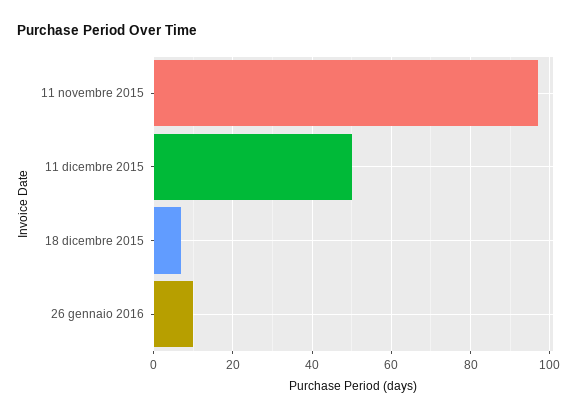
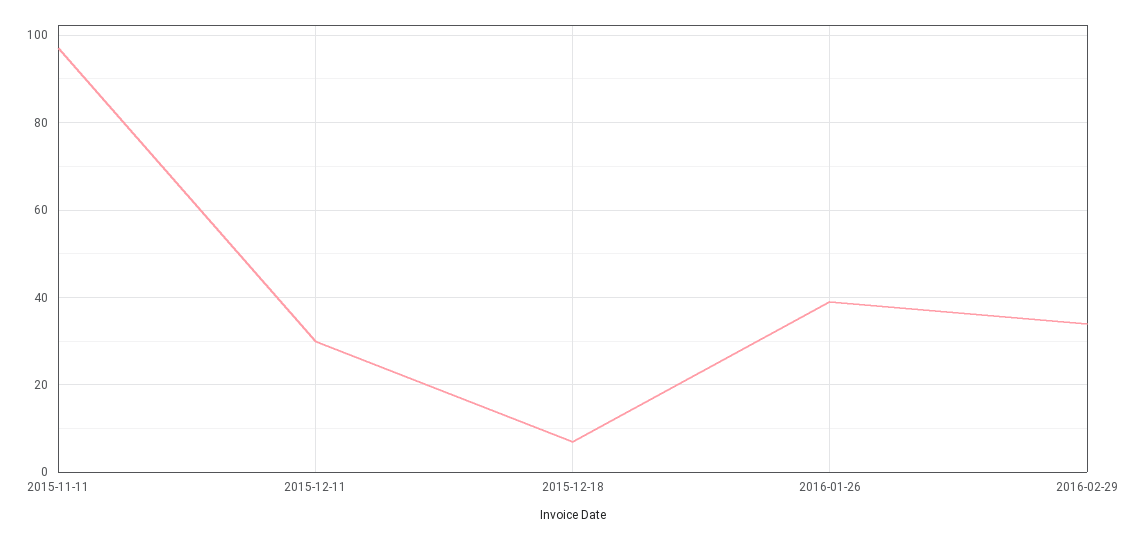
11 dicembre 2015: 50 -> 30
26 gennaio 2016: 10 -> 40
2016-02-29: none -> 35

